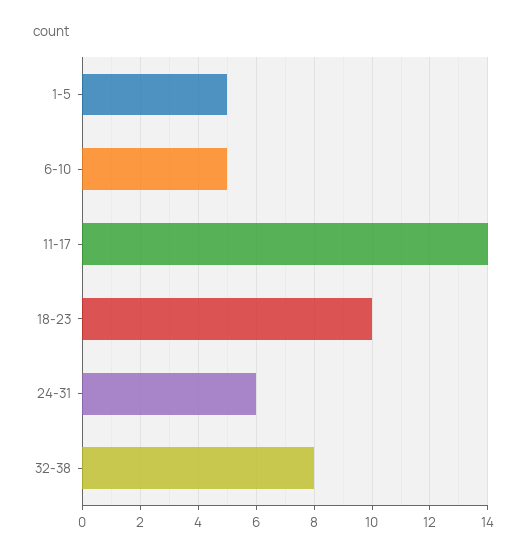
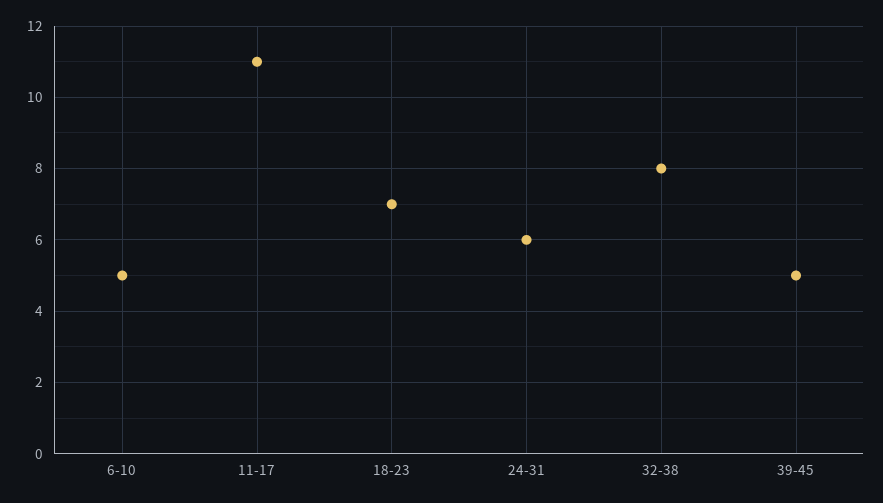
1-5: 5 -> none
11-17: 14 -> 11
18-23: 10 -> 7
39-45: none -> 5

